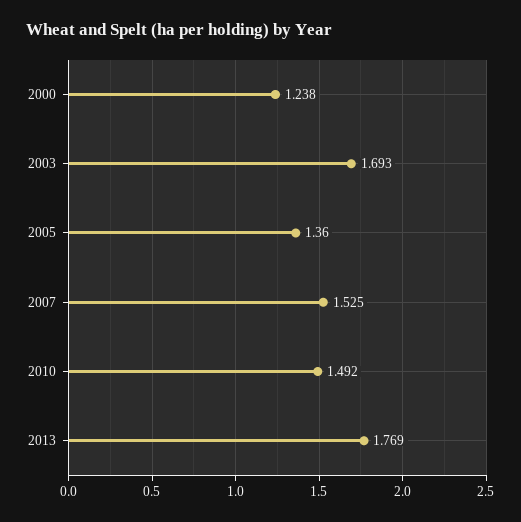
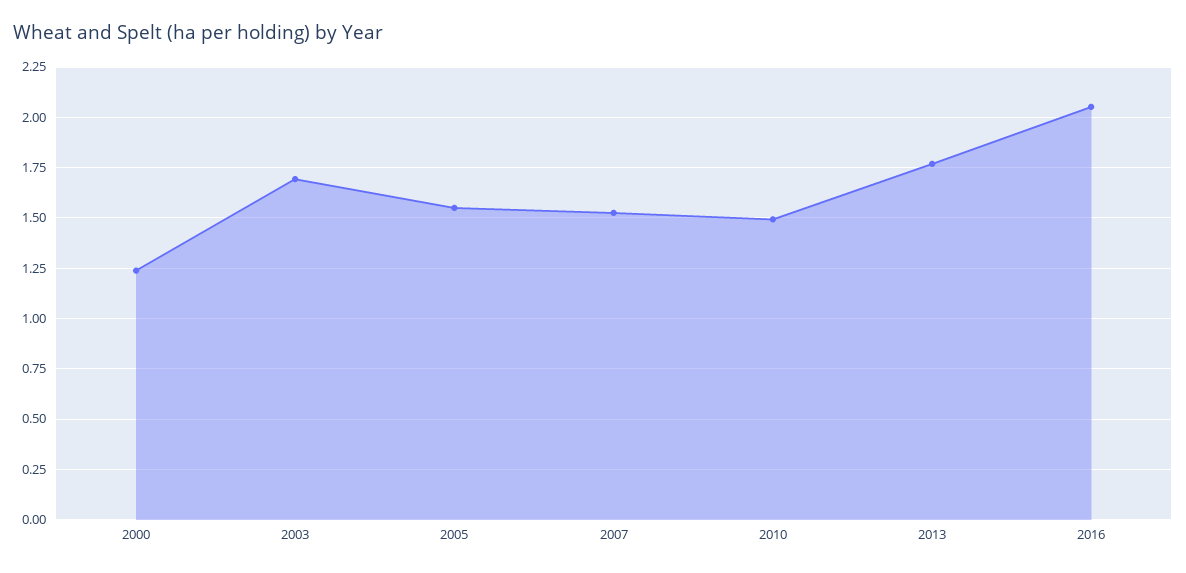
2005: 1.36 -> 1.55
2016: none -> 2.05

